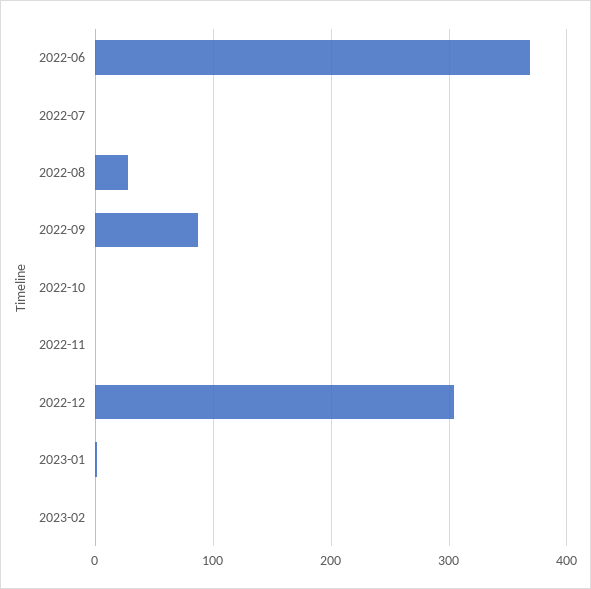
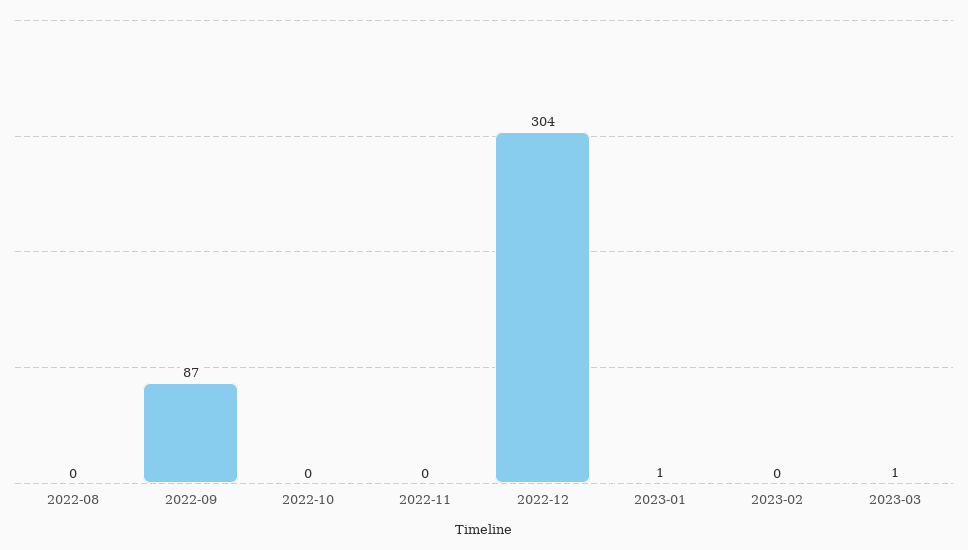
2022-06: 370 -> none
2022-07: 0 -> none
2022-08: 30 -> 0
2023-03: none -> 1

